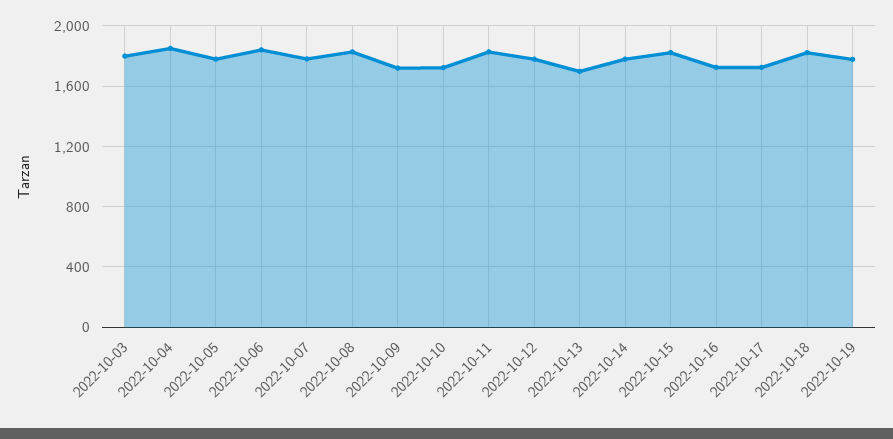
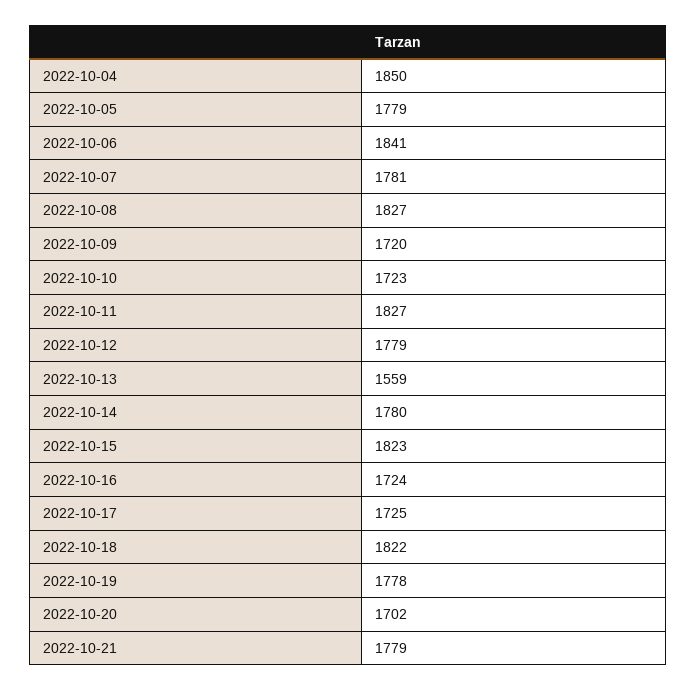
2022-10-03: 1800 -> none
2022-10-13: 1700 -> 1559
2022-10-20: none -> 1702
2022-10-21: none -> 1779

